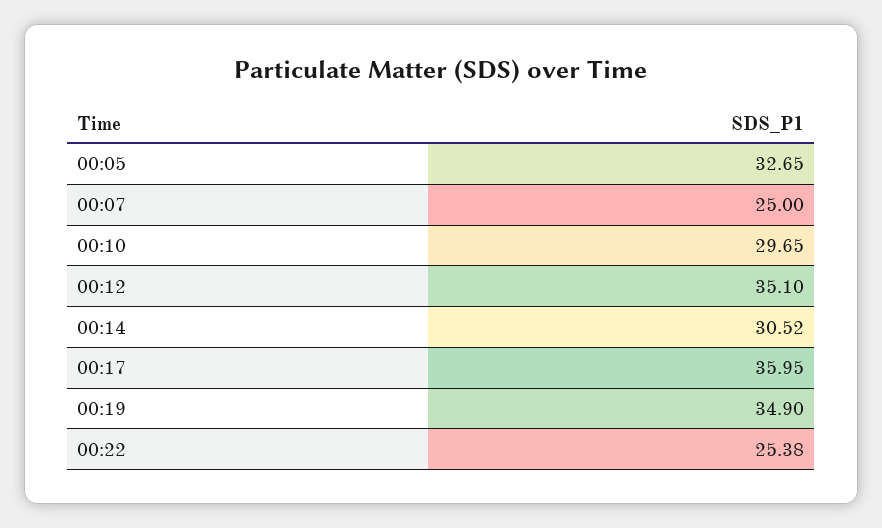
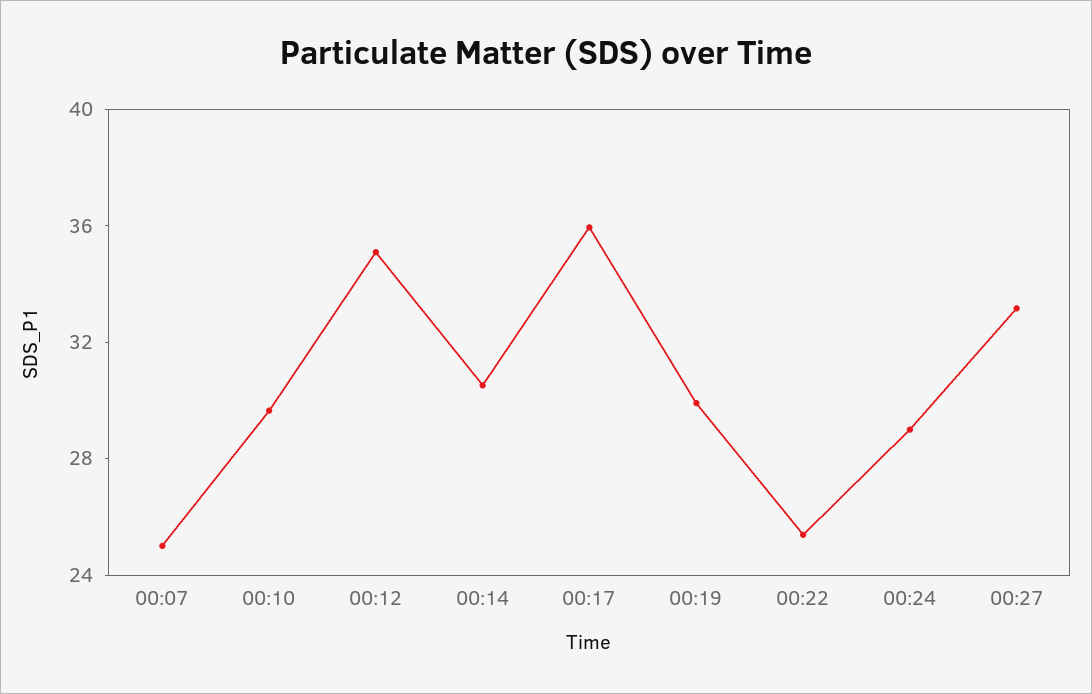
00:05: 32.65 -> none
00:19: 34.9 -> 30
00:24: none -> 29
00:27: none -> 33

